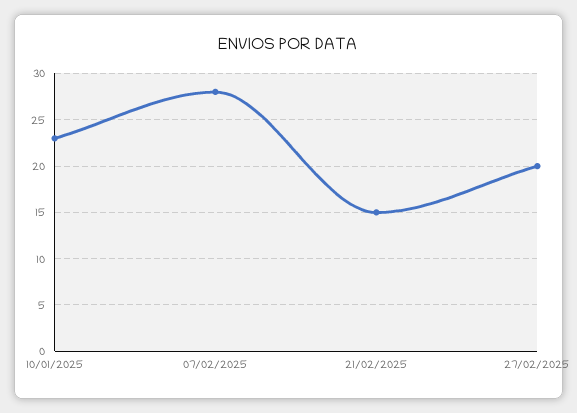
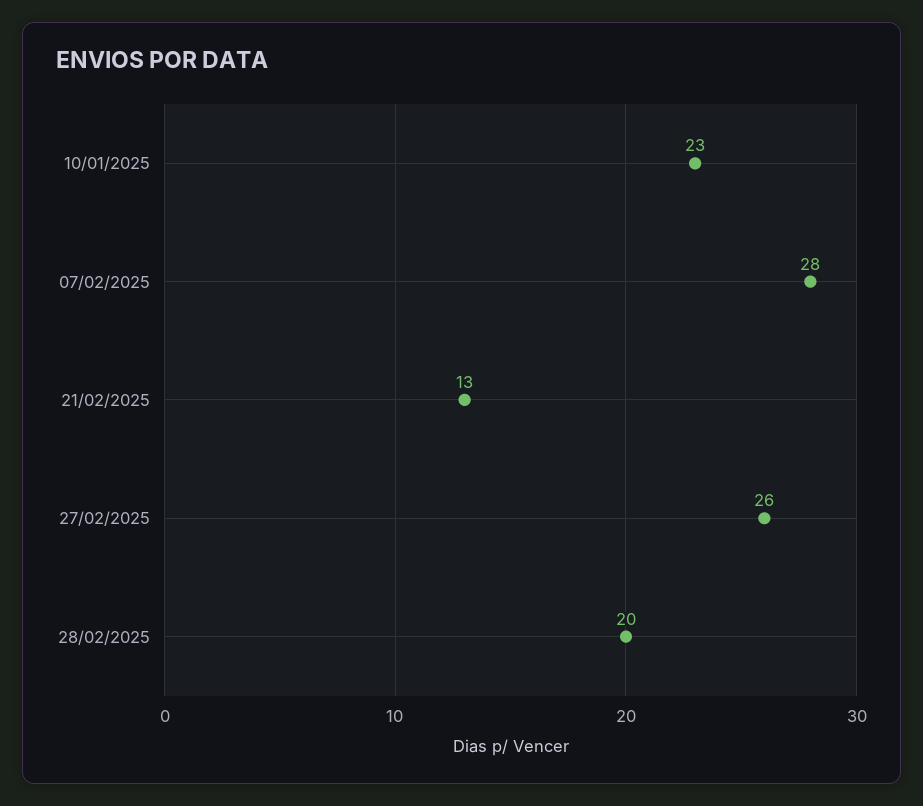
21/02/2025: 15 -> 13
27/02/2025: 20 -> 26
28/02/2025: none -> 20

